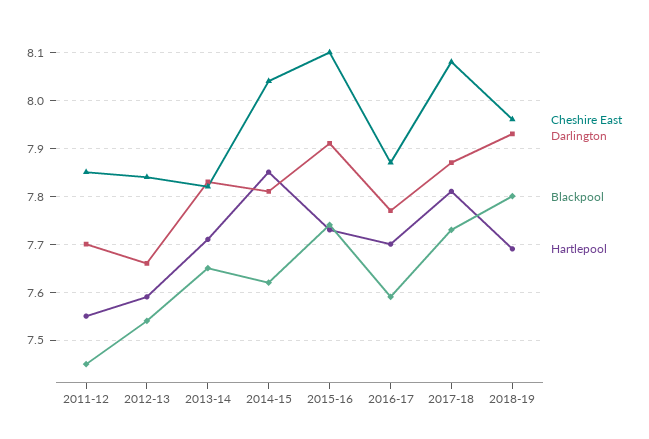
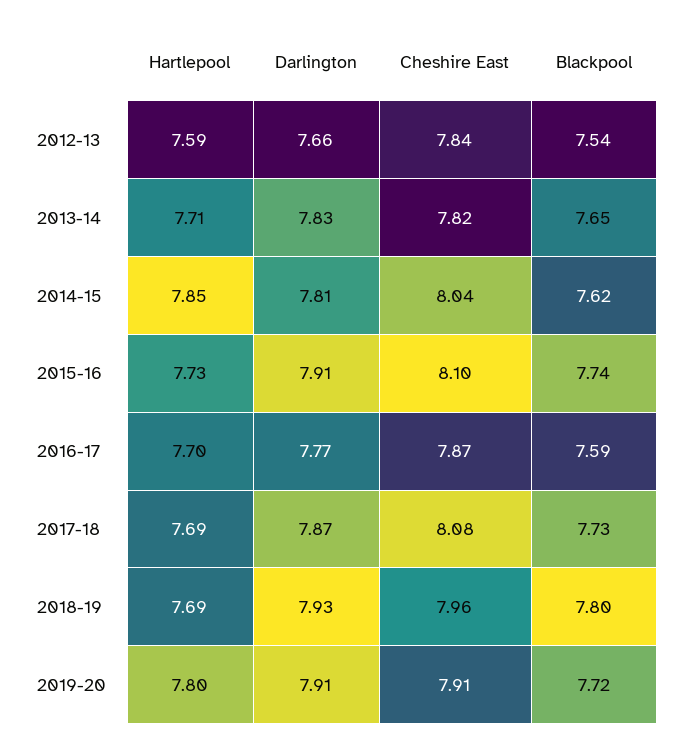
Cheshire East, 2011-12: 7.85 -> none
Darlington, 2011-12: 7.7 -> none
Blackpool, 2011-12: 7.45 -> none
Hartlepool, 2011-12: 7.55 -> none
Hartlepool, 2017-18: 7.8 -> 7.69
Hartlepool, 2019-20: none -> 7.8
Darlington, 2019-20: none -> 7.91
Cheshire East, 2019-20: none -> 7.91
Blackpool, 2019-20: none -> 7.72

